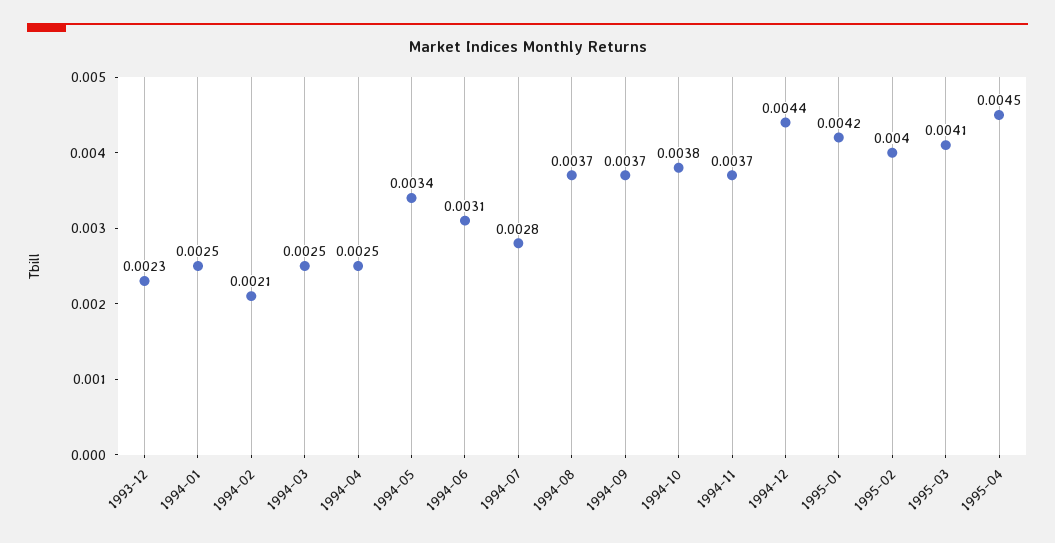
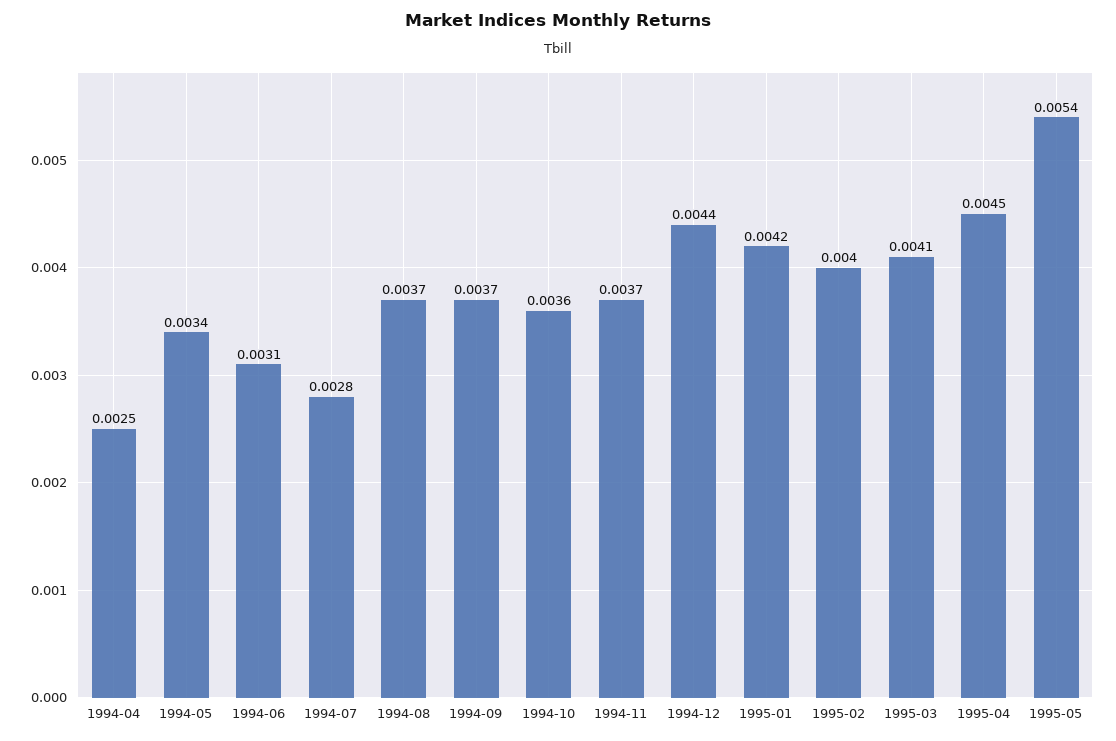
1993-12: 0.0023 -> none
1994-01: 0.0025 -> none
1994-02: 0.0021 -> none
1994-03: 0.0025 -> none
1994-10: 0.0038 -> 0.0036
1995-05: none -> 0.0054

